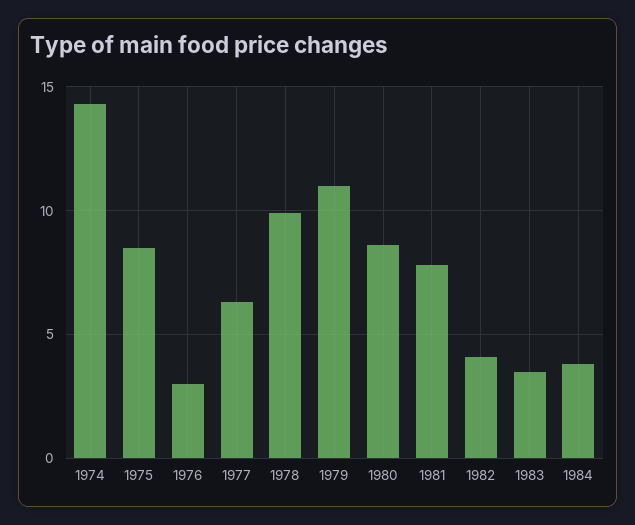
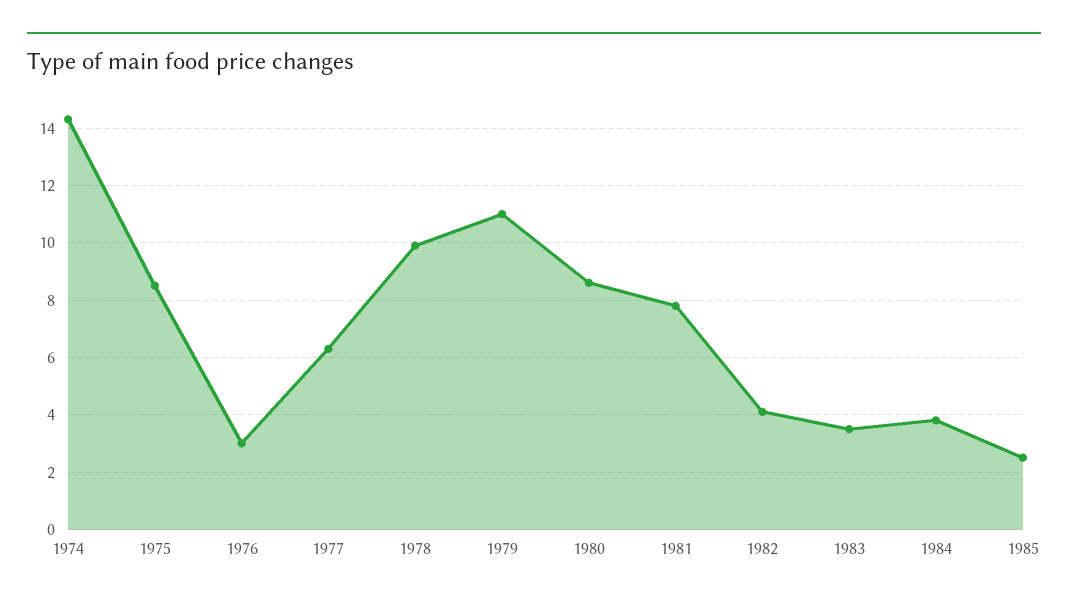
1985: none -> 2.5

